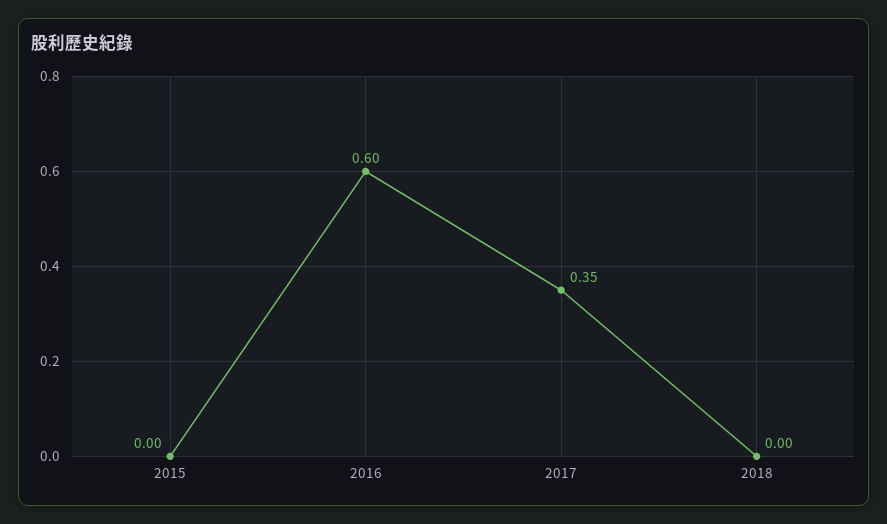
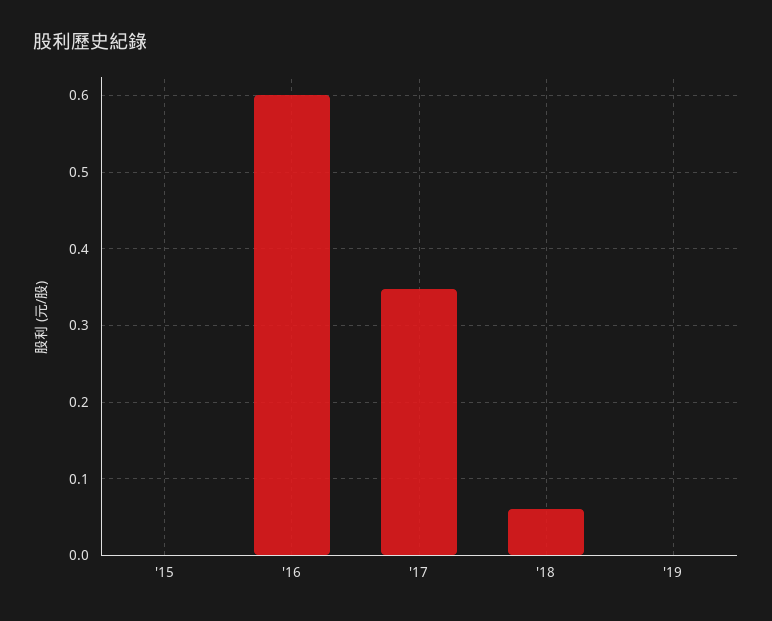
2018: 0 -> 0.06
'19: none -> 0

